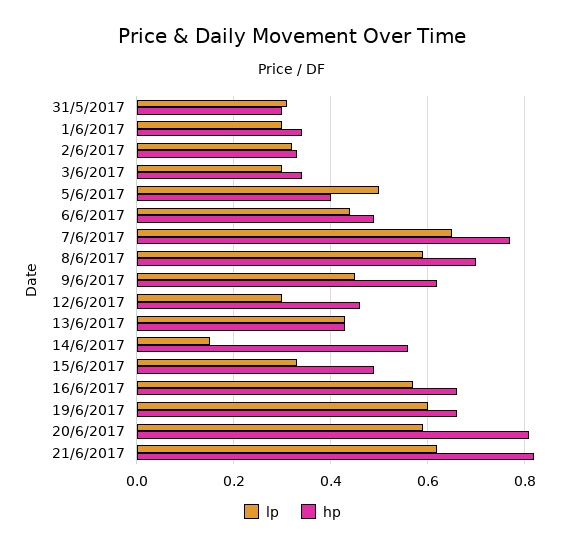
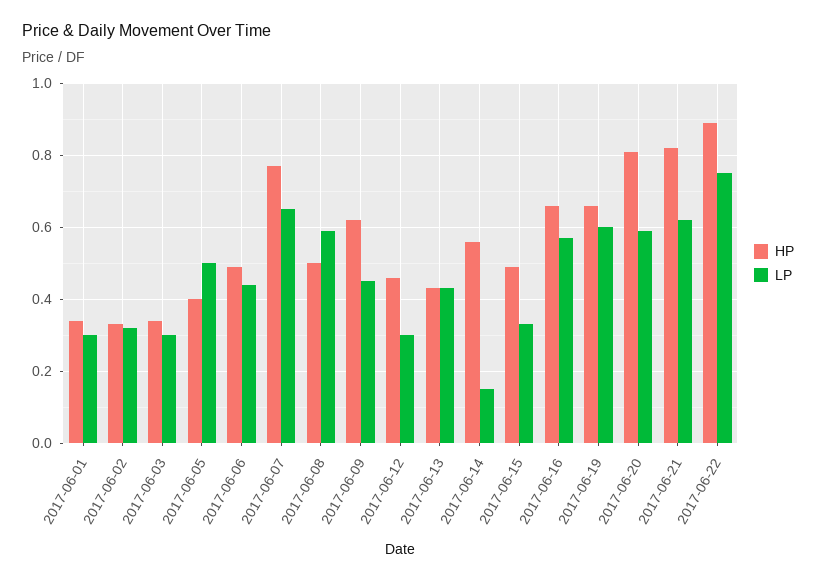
lp, 31/5/2017: 0.3 -> none
hp, 31/5/2017: 0.3 -> none
hp, 8/6/2017: 0.7 -> 0.5
hp, 2017-06-22: none -> 0.9
lp, 2017-06-22: none -> 0.75

